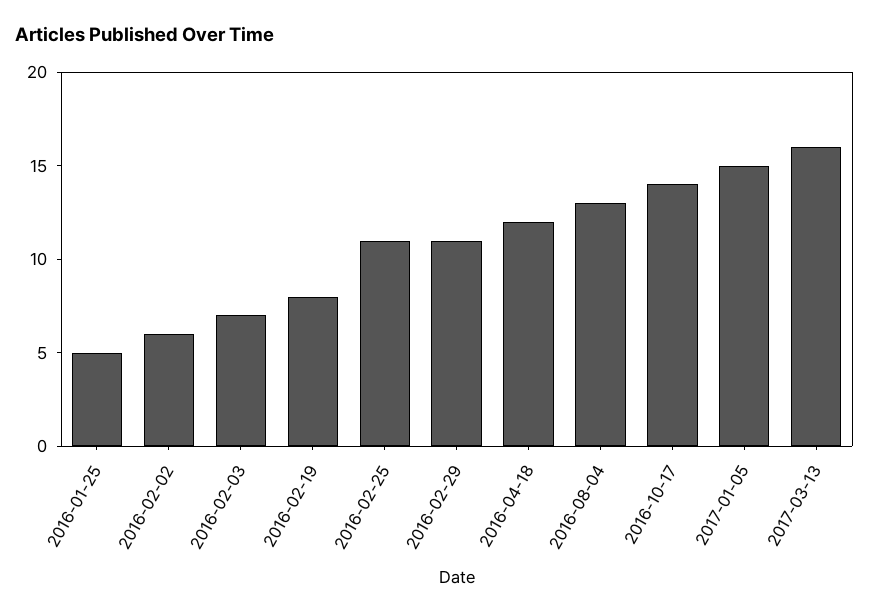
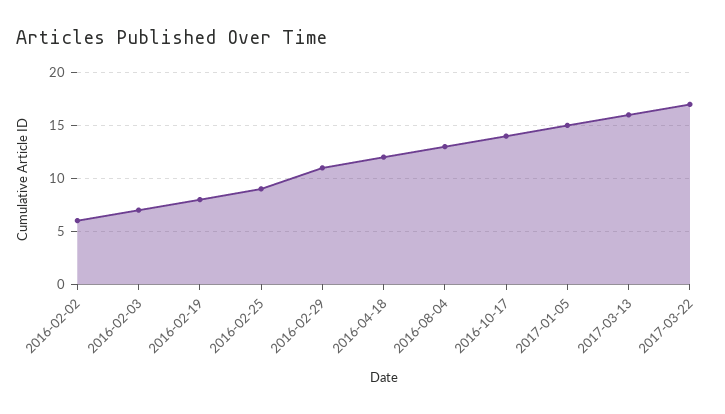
2016-01-25: 5 -> none
2016-02-25: 11 -> 9
2017-03-22: none -> 17

